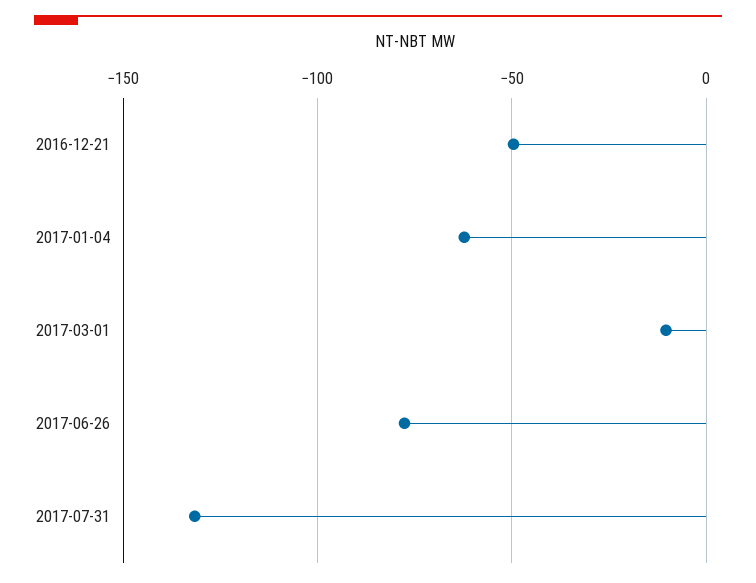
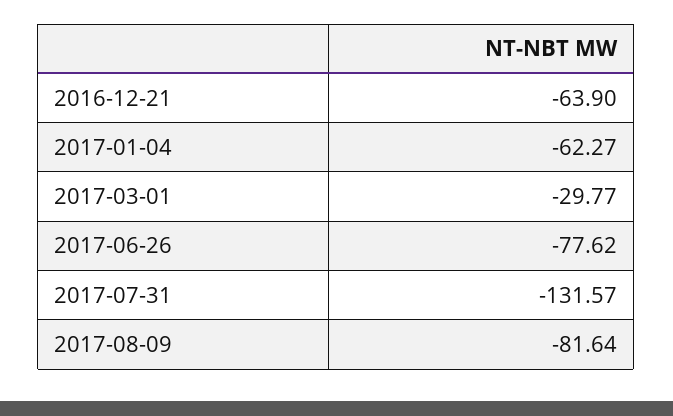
2016-12-21: -50 -> -63.9
2017-03-01: -10 -> -29.77
2017-08-09: none -> -81.64

